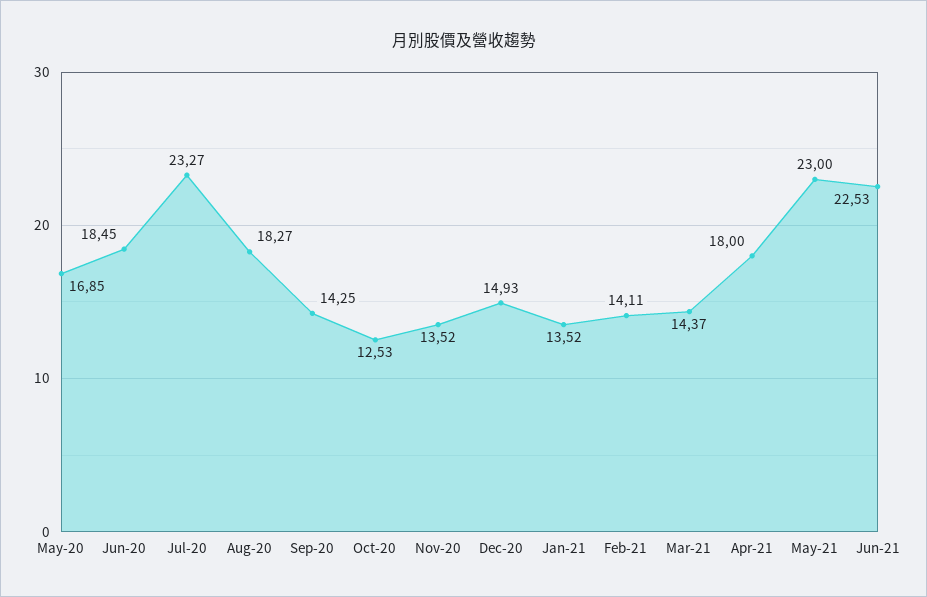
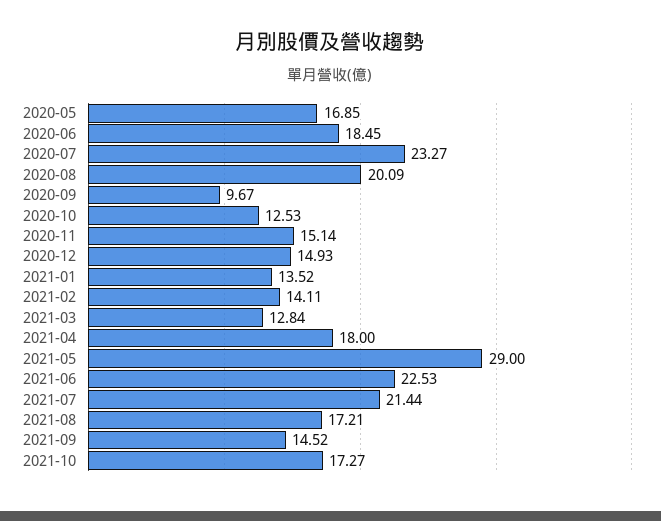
Aug-20: 18.27 -> 20.09
Sep-20: 14.25 -> 9.67
Nov-20: 13.52 -> 15.14
Mar-21: 14.37 -> 12.84
May-21: 23 -> 29
2021-07: none -> 21.44
2021-08: none -> 17.21
2021-09: none -> 14.52
2021-10: none -> 17.27

